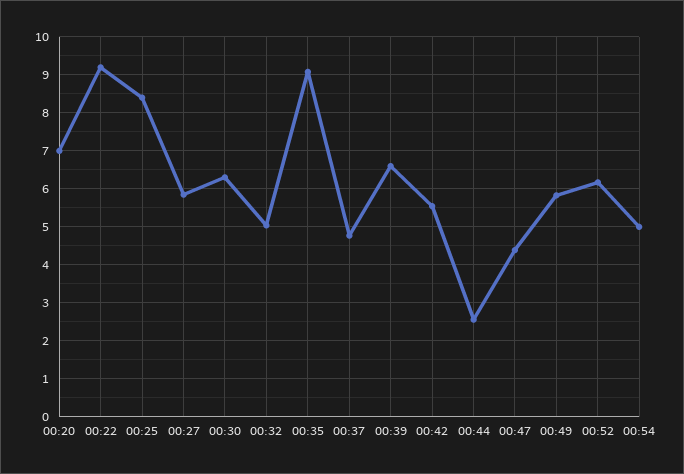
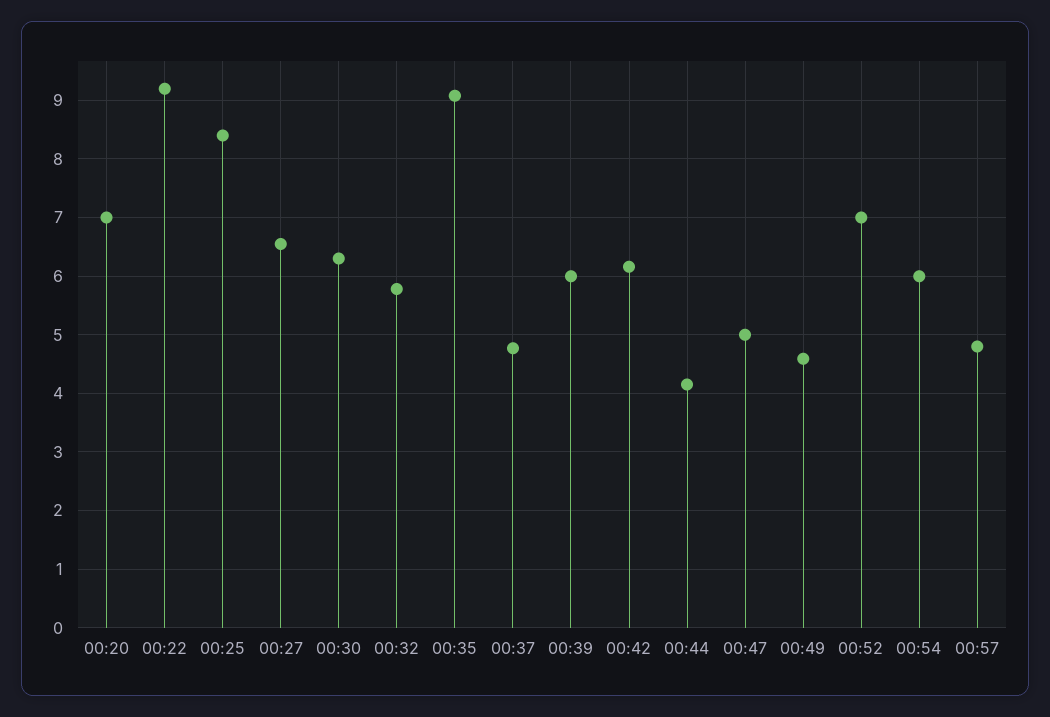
00:27: 5.8 -> 6.6
00:32: 5 -> 5.8
00:39: 6.6 -> 6
00:42: 5.6 -> 6.2
00:44: 2.6 -> 4.2
00:47: 4.4 -> 5
00:49: 5.8 -> 4.6
00:52: 6.2 -> 7
00:54: 5 -> 6
00:57: none -> 4.8

